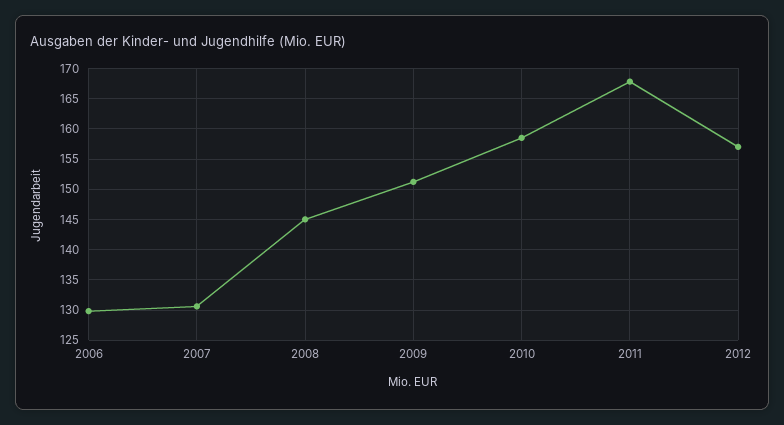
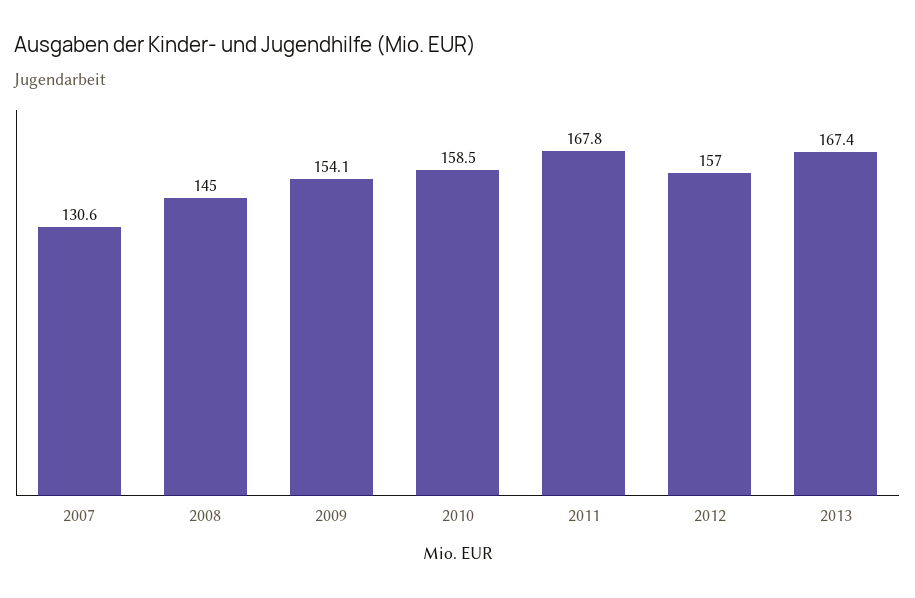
2006: 130 -> none
2009: 151 -> 154.1
2013: none -> 167.4

